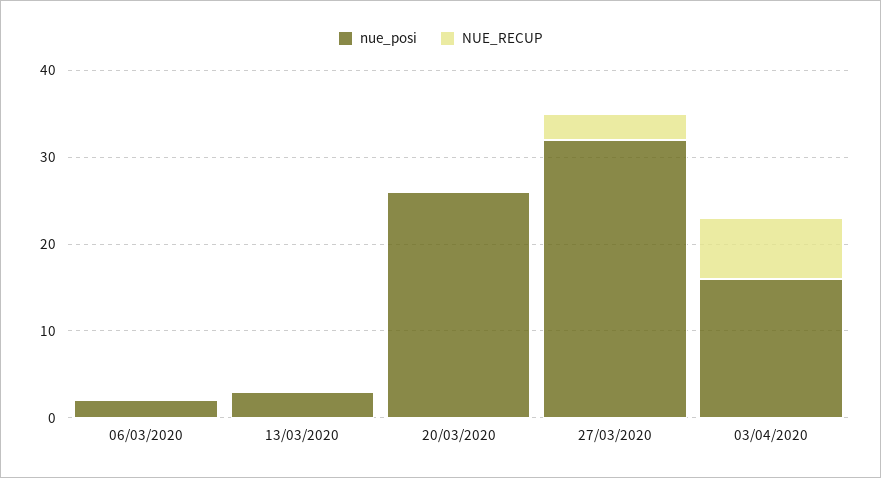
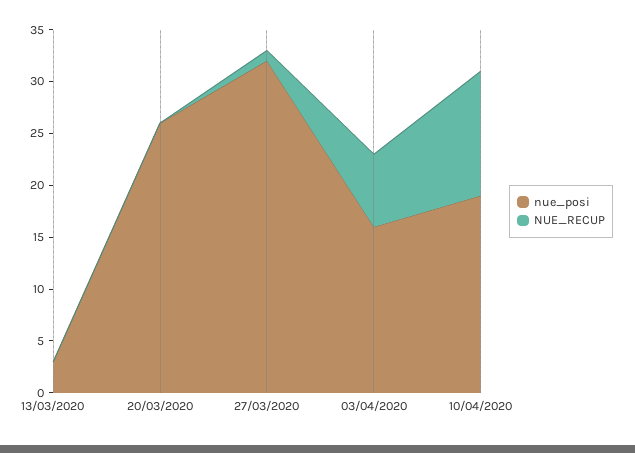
nue_posi, 06/03/2020: 2 -> none
NUE_RECUP, 06/03/2020: 0 -> none
NUE_RECUP, 27/03/2020: 3 -> 1
nue_posi, 10/04/2020: none -> 19
NUE_RECUP, 10/04/2020: none -> 12

